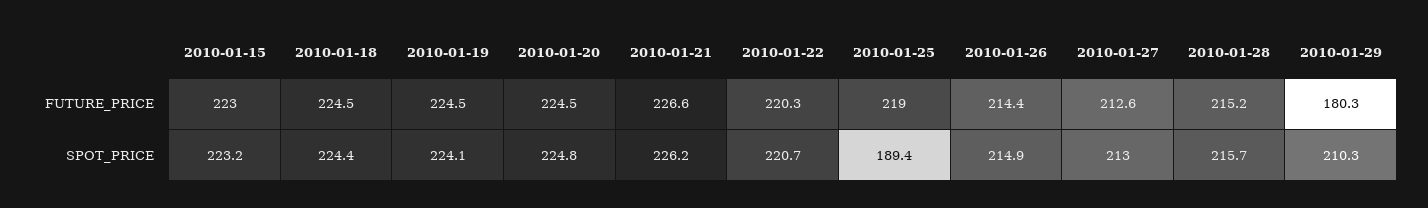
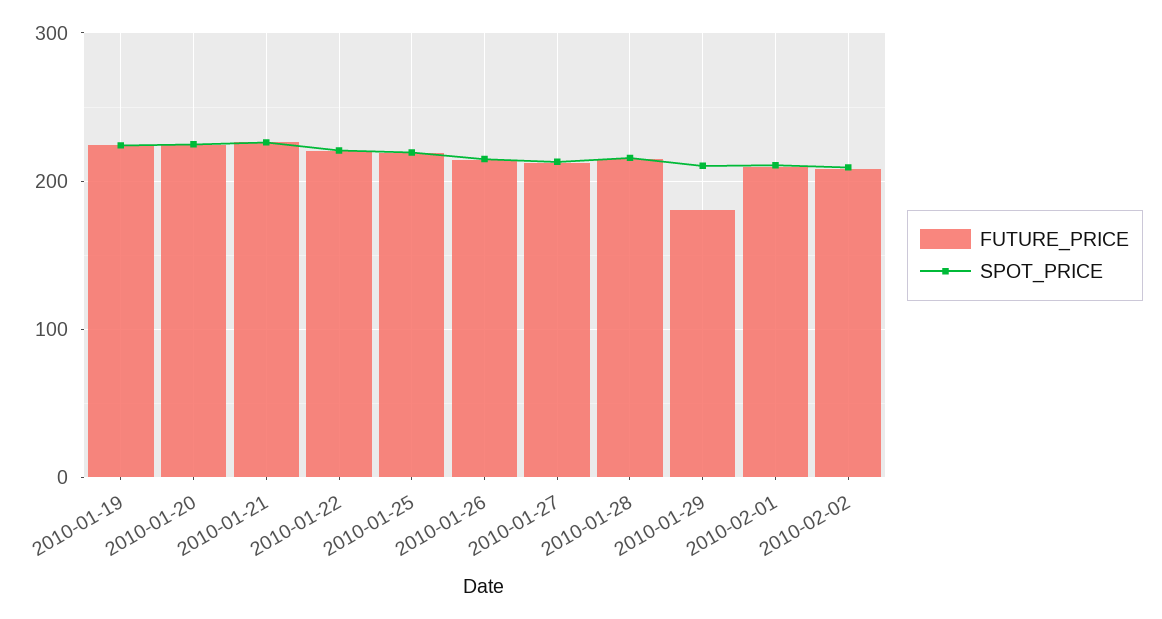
FUTURE_PRICE, 2010-01-15: 223 -> none
FUTURE_PRICE, 2010-01-18: 224.5 -> none
SPOT_PRICE, 2010-01-15: 223.2 -> none
SPOT_PRICE, 2010-01-18: 224.4 -> none
SPOT_PRICE, 2010-01-25: 189.4 -> 220
FUTURE_PRICE, 2010-02-01: none -> 210
SPOT_PRICE, 2010-02-01: none -> 210
FUTURE_PRICE, 2010-02-02: none -> 210
SPOT_PRICE, 2010-02-02: none -> 210

